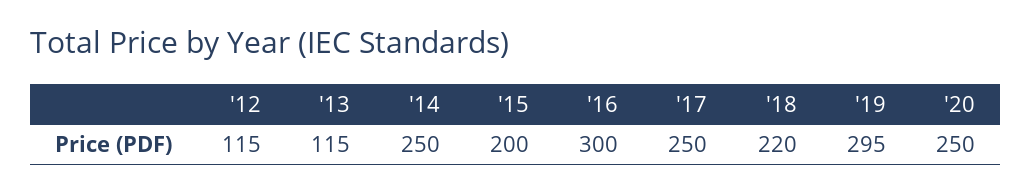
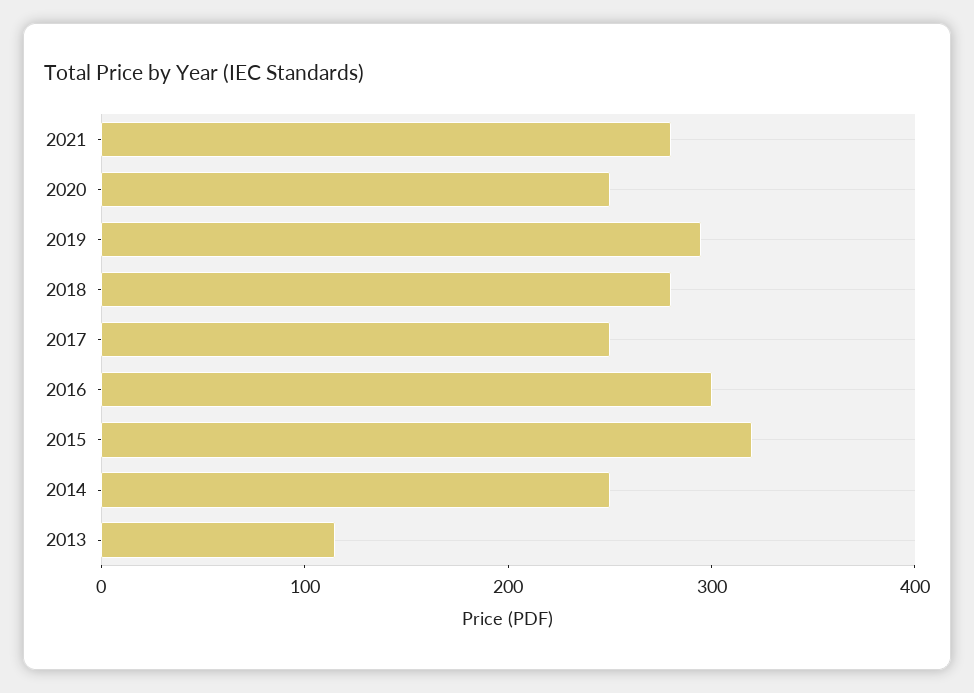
'12: 115 -> none
'15: 200 -> 320
'18: 220 -> 280
2021: none -> 280

